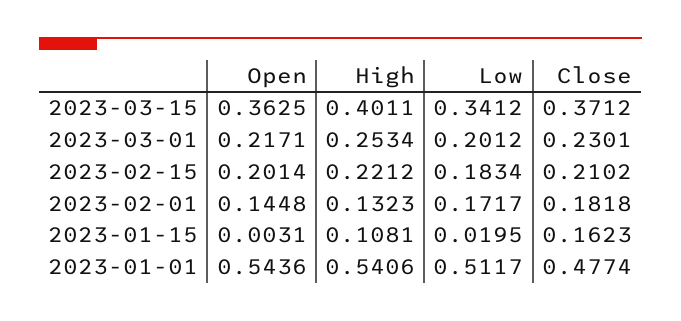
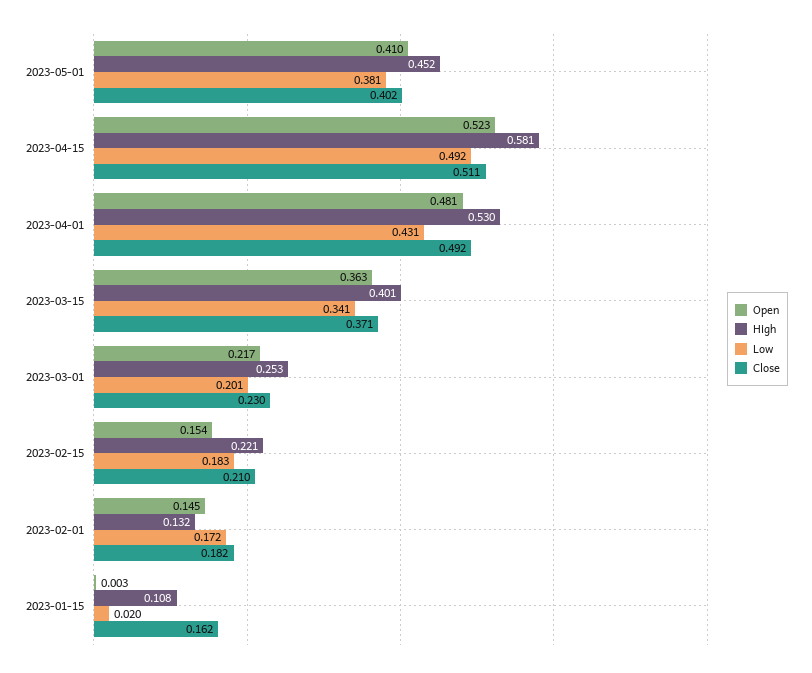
Open, 2023-02-15: 0.2014 -> 0.154
Open, 2023-01-01: 0.5436 -> none
High, 2023-01-01: 0.5406 -> none
Low, 2023-01-01: 0.5117 -> none
Close, 2023-01-01: 0.4774 -> none
Open, 2023-05-01: none -> 0.41
High, 2023-05-01: none -> 0.452
Low, 2023-05-01: none -> 0.381
Close, 2023-05-01: none -> 0.402
Open, 2023-04-15: none -> 0.523
High, 2023-04-15: none -> 0.581
Low, 2023-04-15: none -> 0.492
Close, 2023-04-15: none -> 0.511
Open, 2023-04-01: none -> 0.481
High, 2023-04-01: none -> 0.53
Low, 2023-04-01: none -> 0.431
Close, 2023-04-01: none -> 0.492

